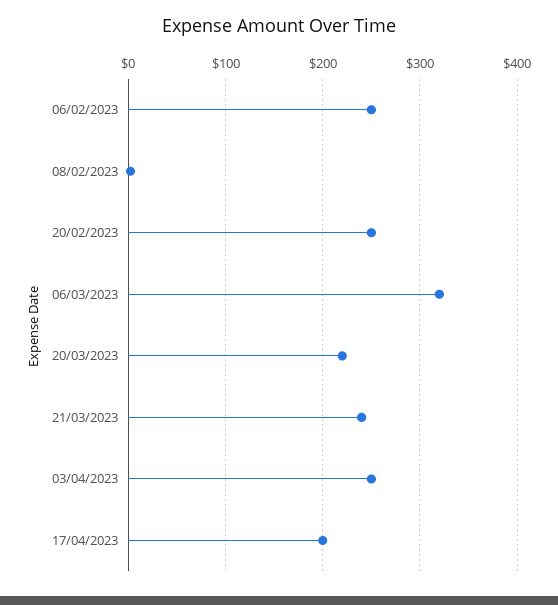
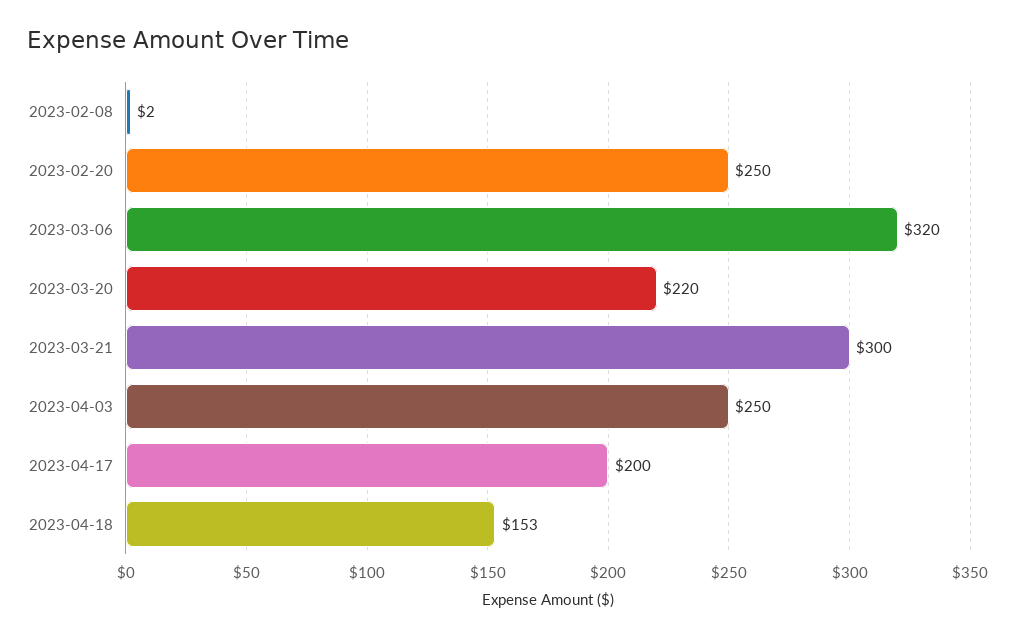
06/02/2023: 250 -> none
21/03/2023: 240 -> 300
2023-04-18: none -> 153

